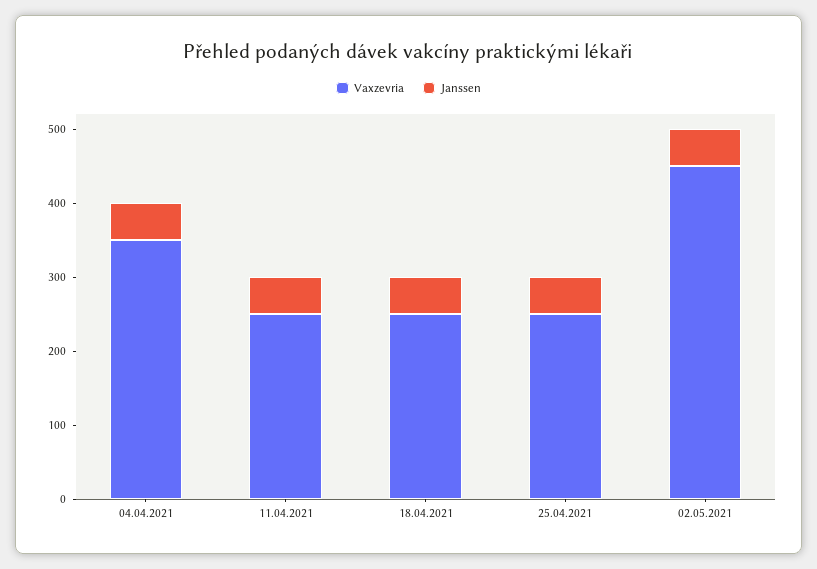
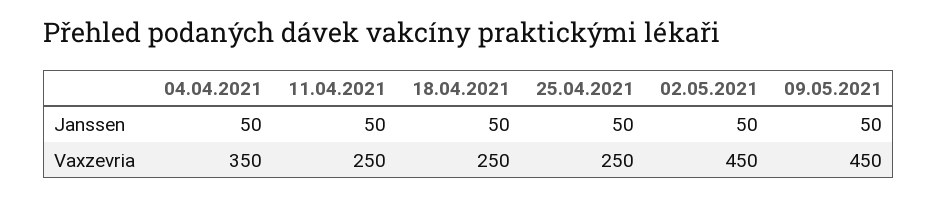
Janssen, 09.05.2021: none -> 50
Vaxzevria, 09.05.2021: none -> 450

